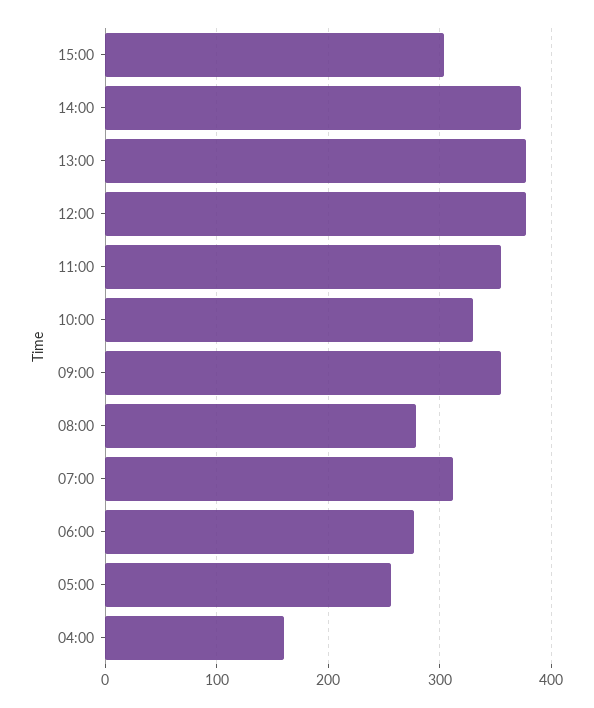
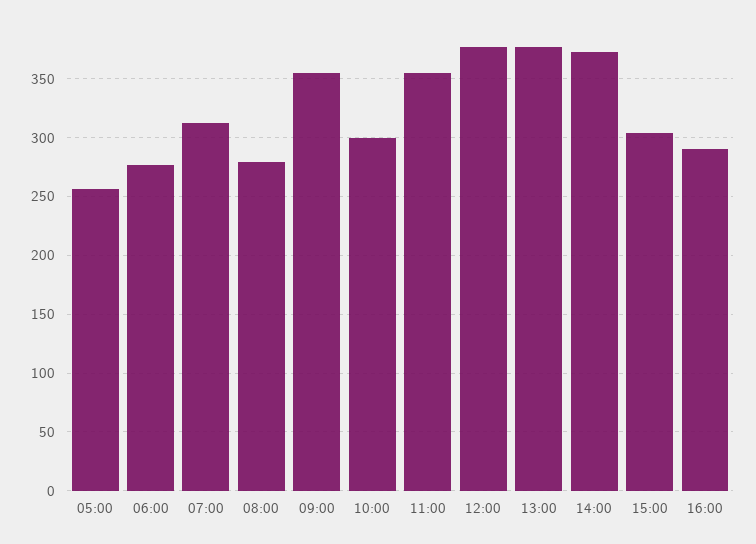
10:00: 330 -> 300
04:00: 160 -> none
16:00: none -> 290

